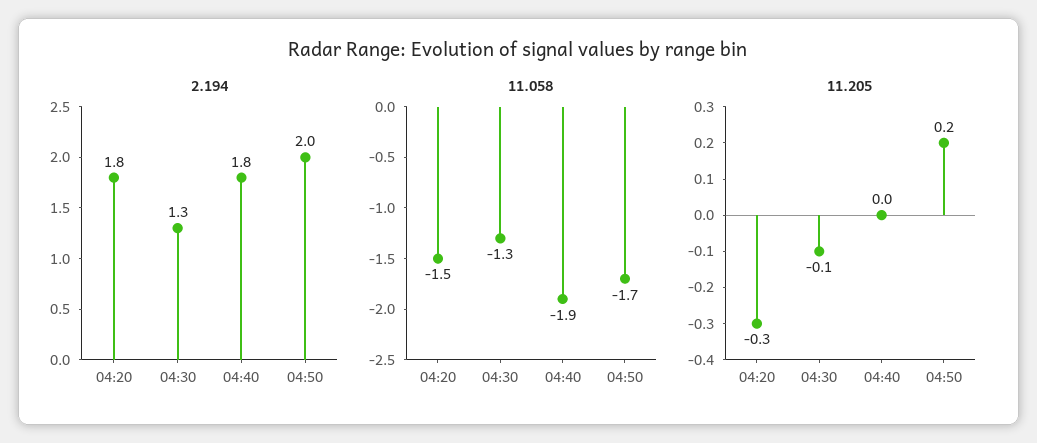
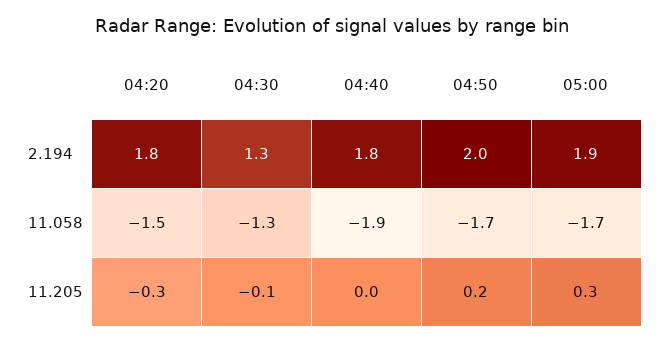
2.194, 05:00: none -> 1.9
11.058, 05:00: none -> -1.7
11.205, 05:00: none -> 0.3

